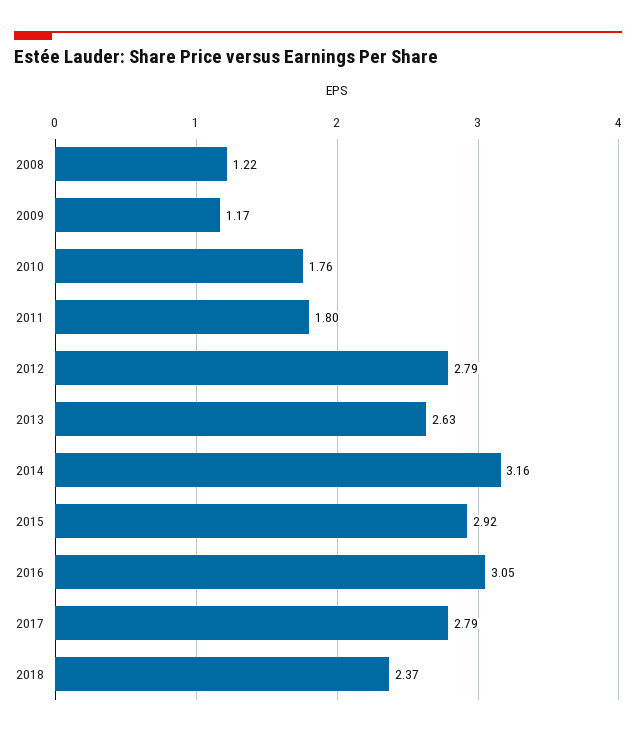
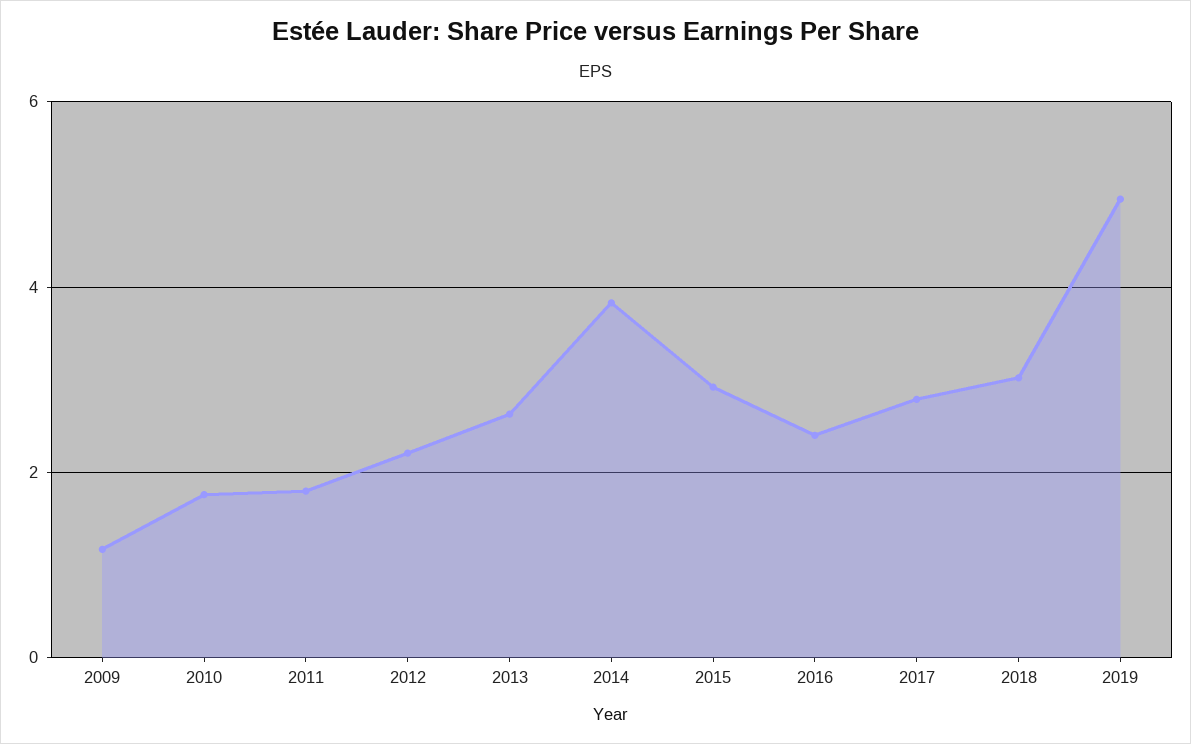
2008: 1.22 -> none
2012: 2.79 -> 2.2
2014: 3.16 -> 3.8
2016: 3.05 -> 2.4
2018: 2.37 -> 3
2019: none -> 5

